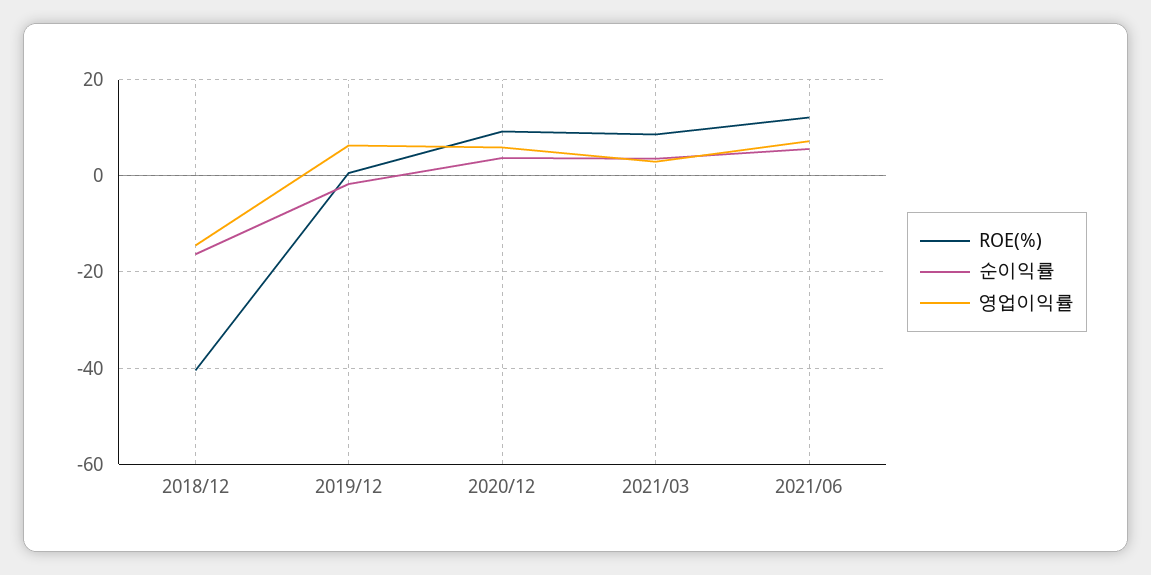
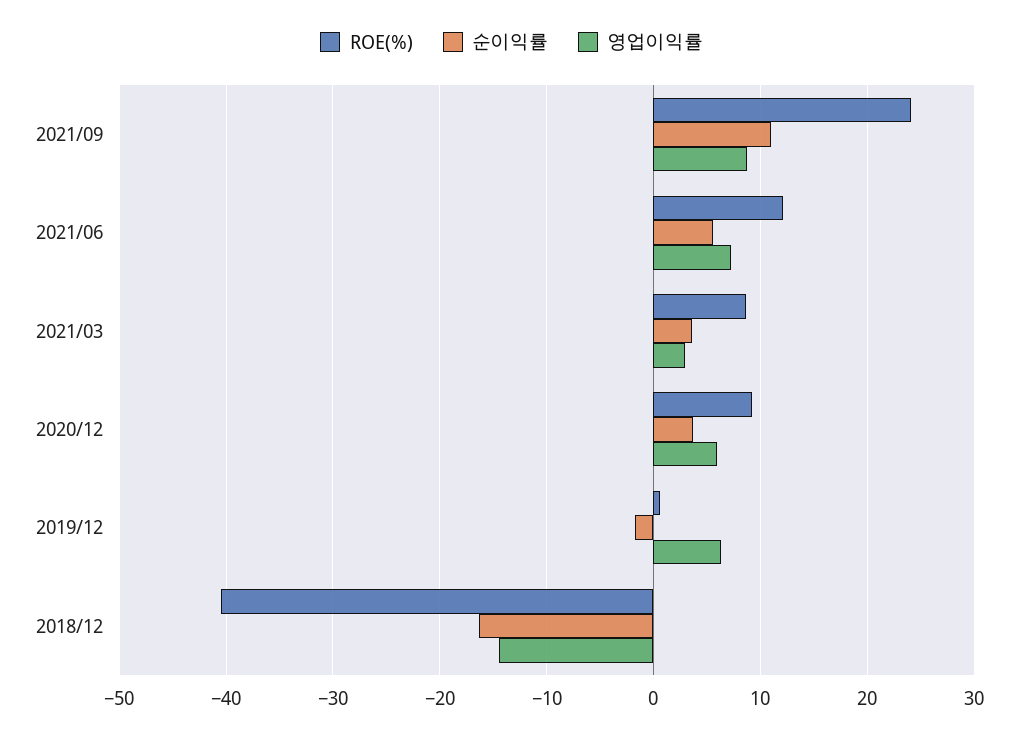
ROE(%), 2021/09: none -> 24
순이익률, 2021/09: none -> 11
영업이익률, 2021/09: none -> 9

